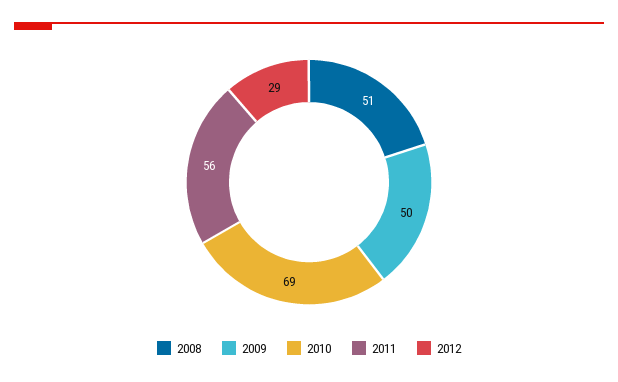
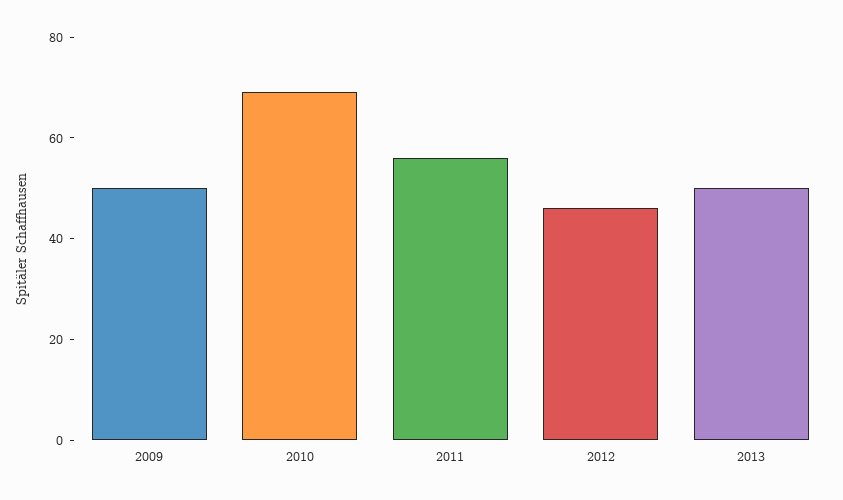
2008: 51 -> none
2012: 29 -> 45
2013: none -> 50

